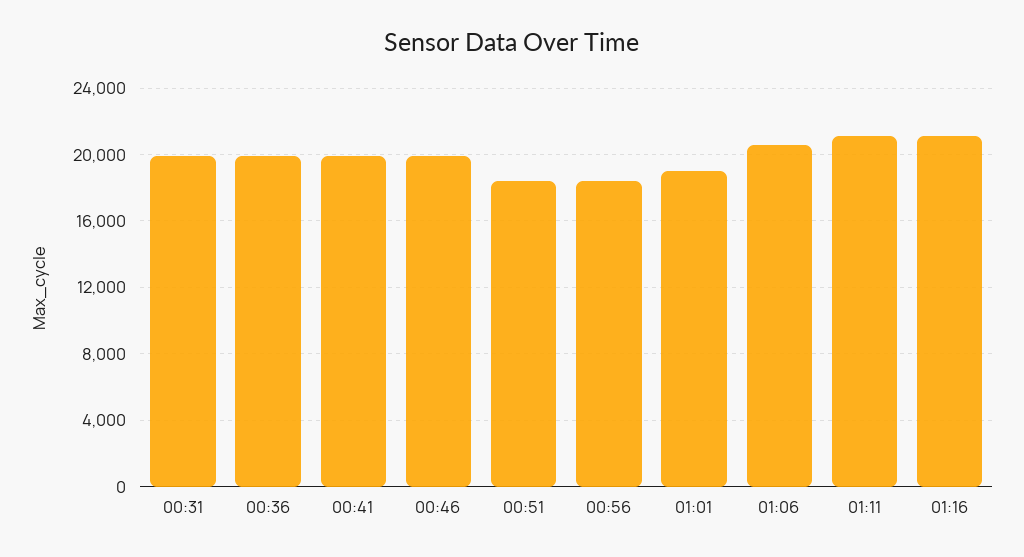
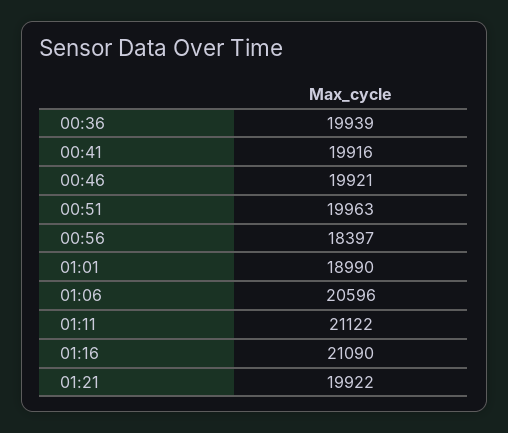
00:31: 20000 -> none
00:51: 18500 -> 19963
01:21: none -> 19922

